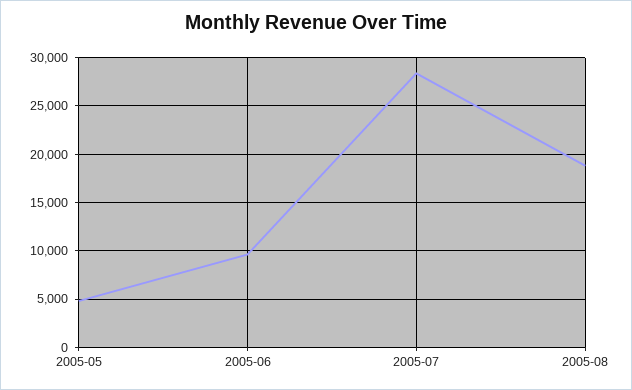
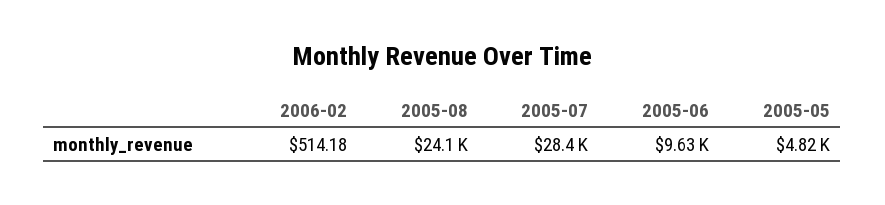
2005-08: 19000 -> 24100
2006-02: none -> 514.18

